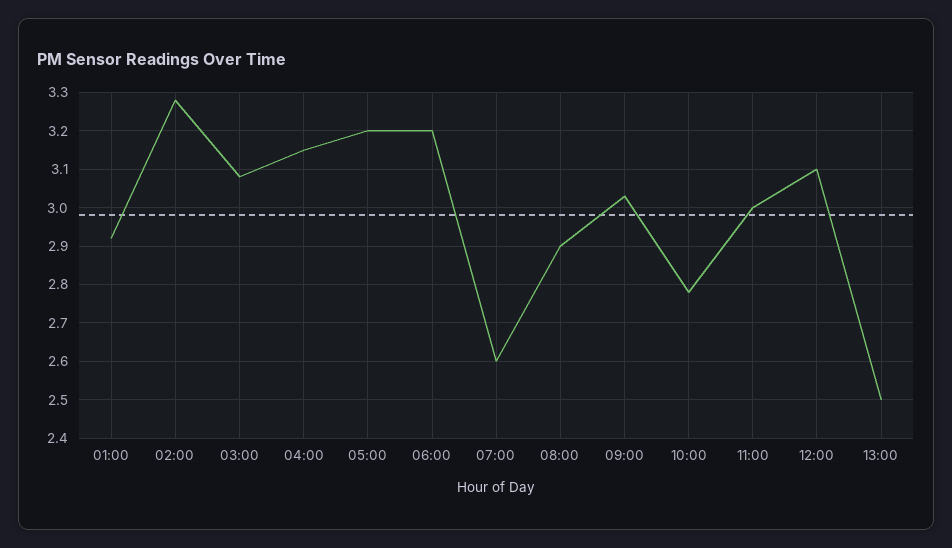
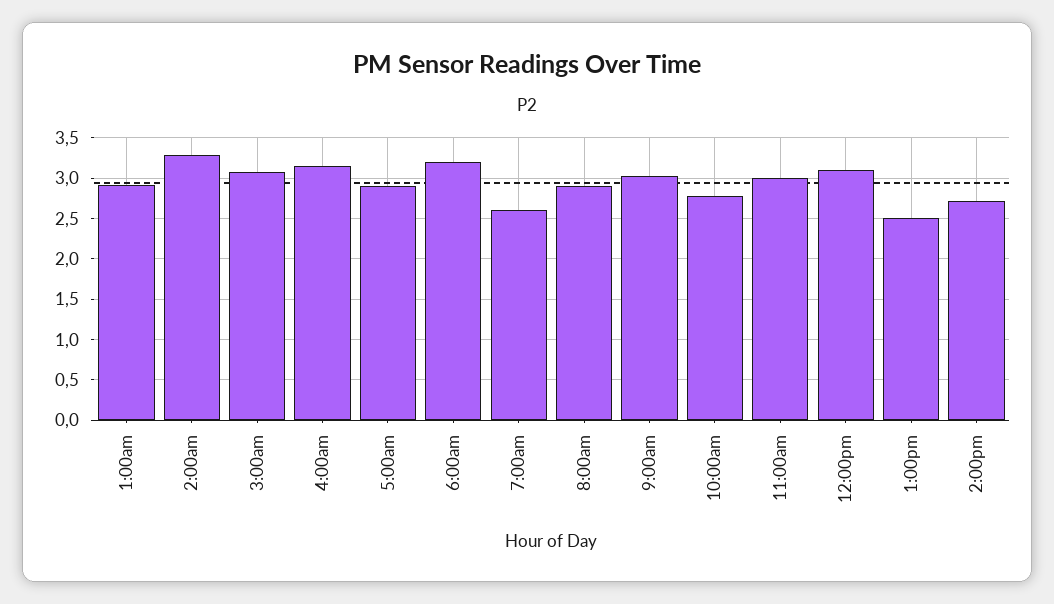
05:00: 3.2 -> 2.9
2:00pm: none -> 2.7

